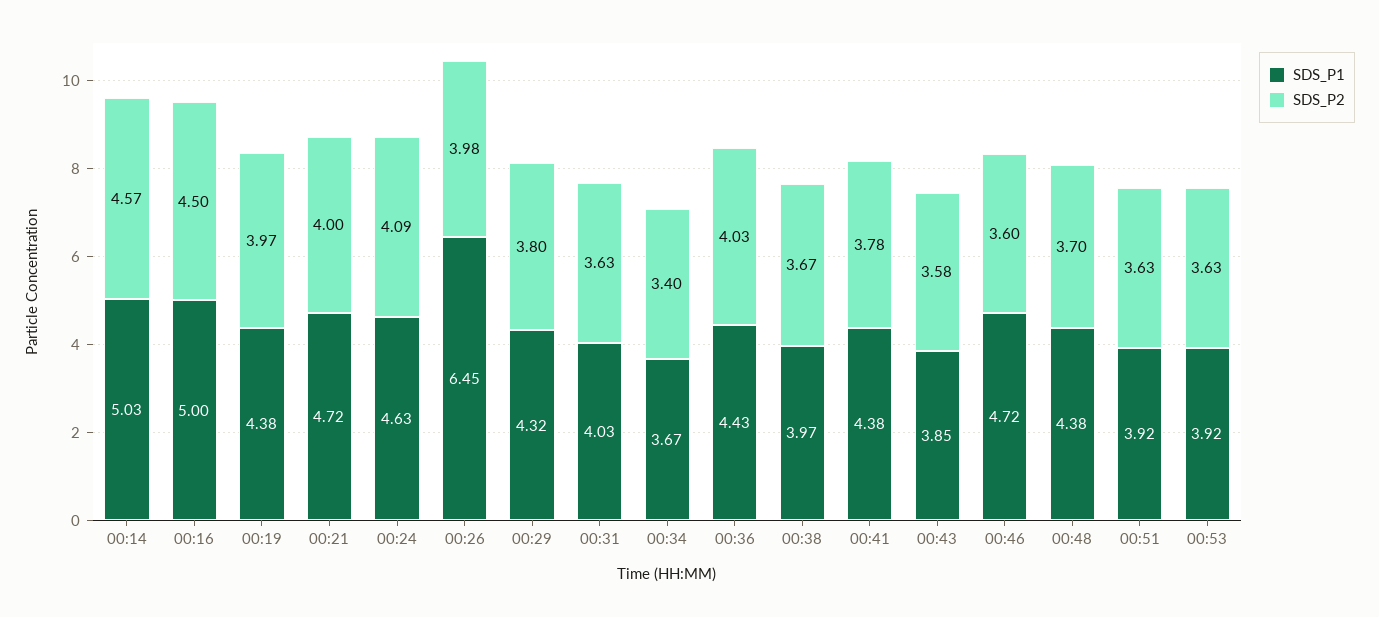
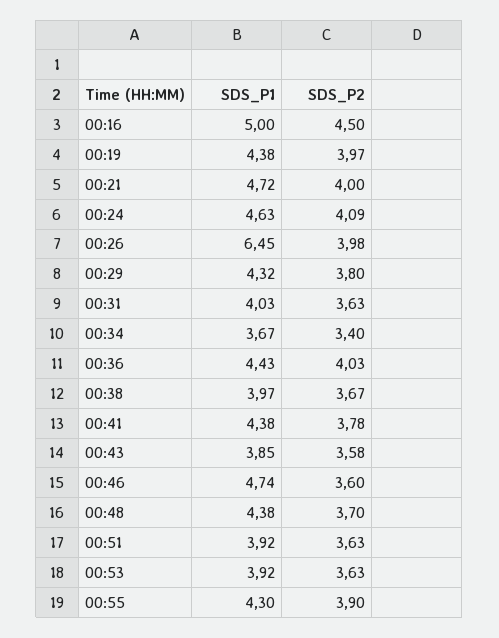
SDS_P1, 00:14: 5.03 -> none
SDS_P2, 00:14: 4.57 -> none
SDS_P1, 00:46: 4.72 -> 4.74
SDS_P1, 00:55: none -> 4.3
SDS_P2, 00:55: none -> 3.9

